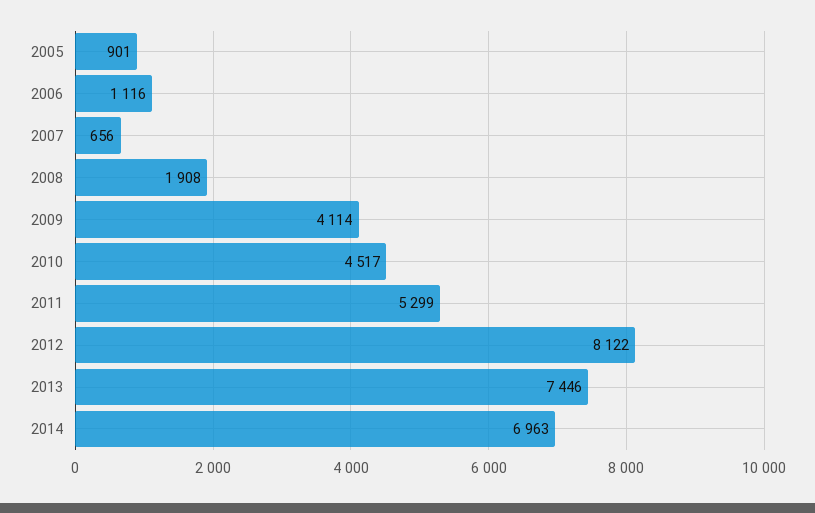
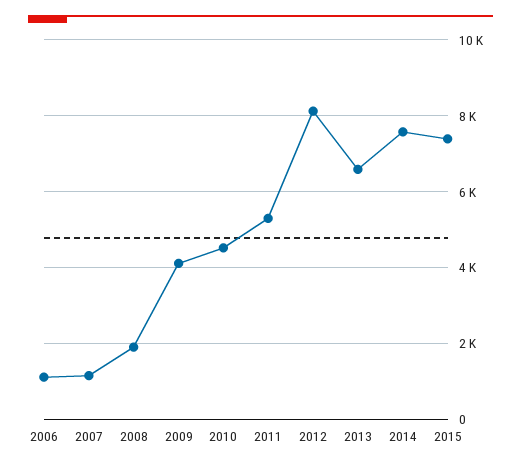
2005: 901 -> none
2007: 656 -> 1200
2013: 7446 -> 6600
2014: 6963 -> 7600
2015: none -> 7400

